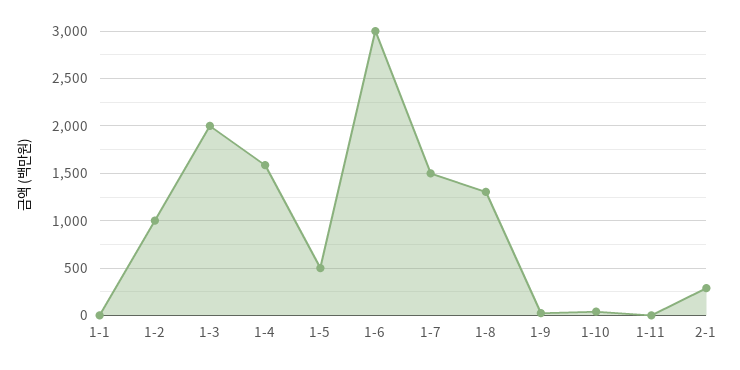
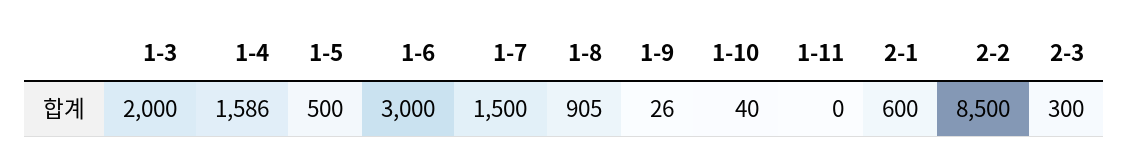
1-1: 0 -> none
1-2: 1000 -> none
1-8: 1300 -> 905
2-1: 300 -> 600
2-2: none -> 8500
2-3: none -> 300

